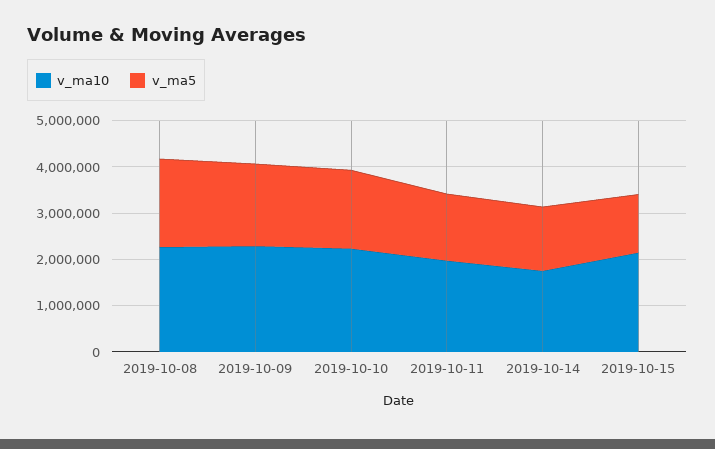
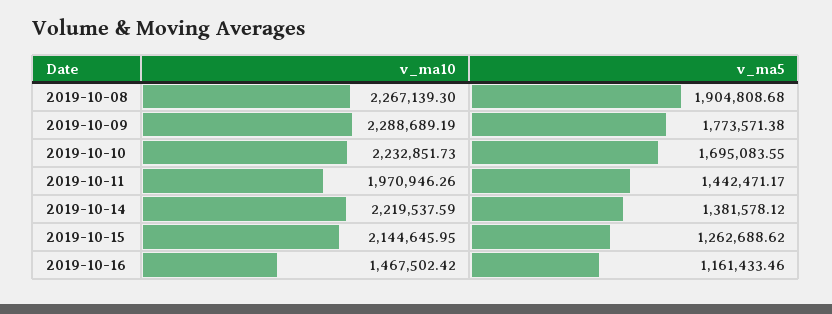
v_ma10, 2019-10-14: 1800000 -> 2219537.59
v_ma10, 2019-10-16: none -> 1467502.42
v_ma5, 2019-10-16: none -> 1161433.46

